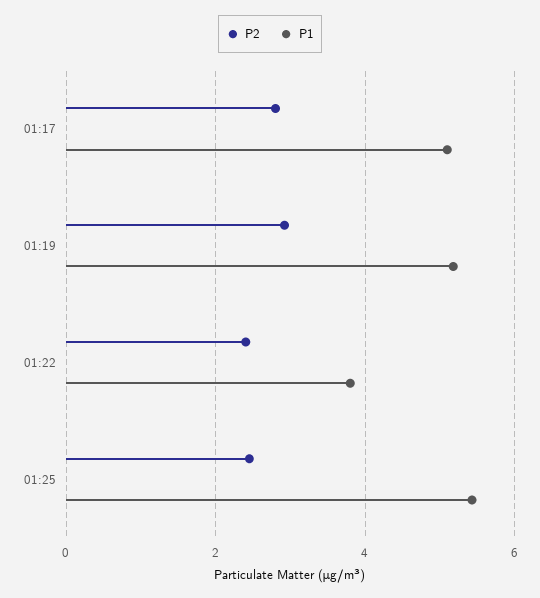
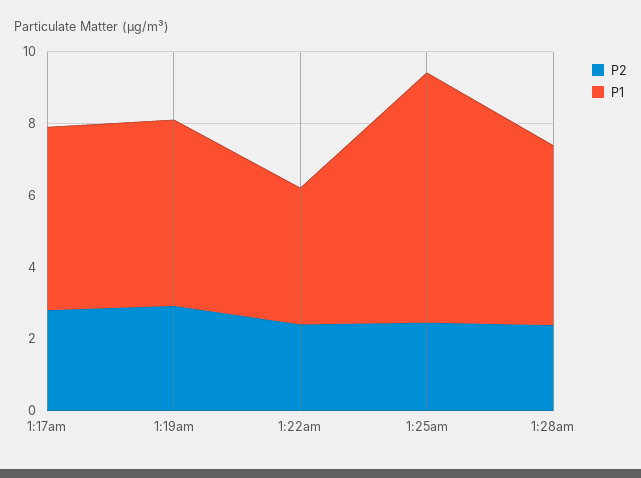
P1, 01:25: 5.4 -> 7
P2, 1:28am: none -> 2.5
P1, 1:28am: none -> 5

